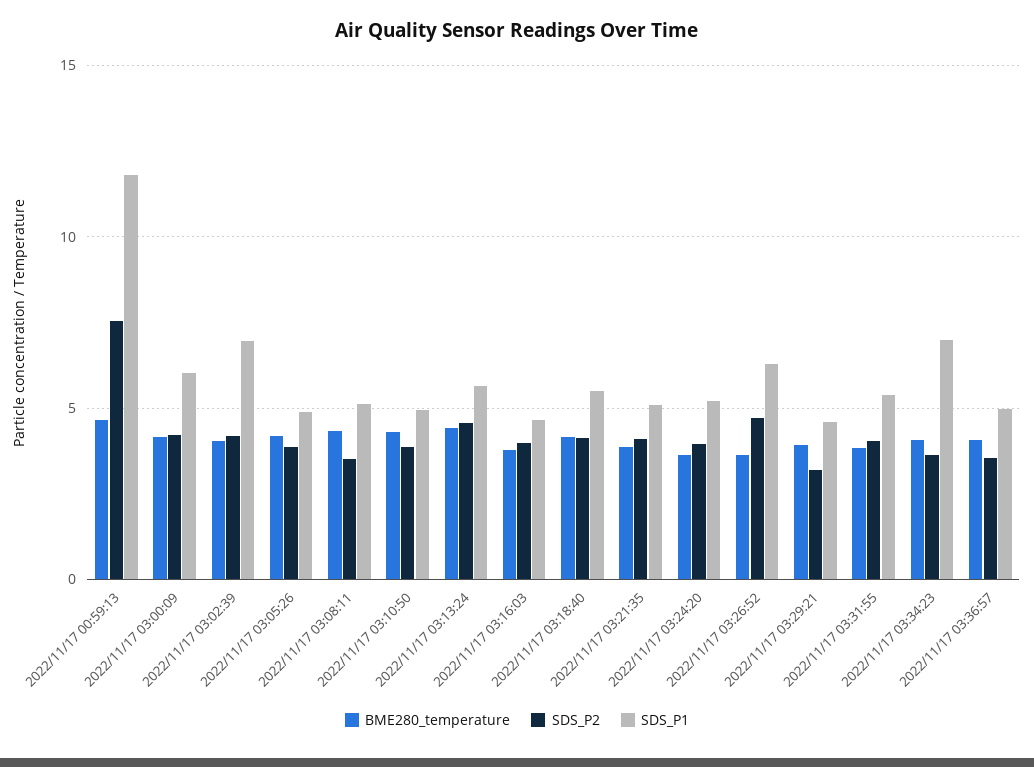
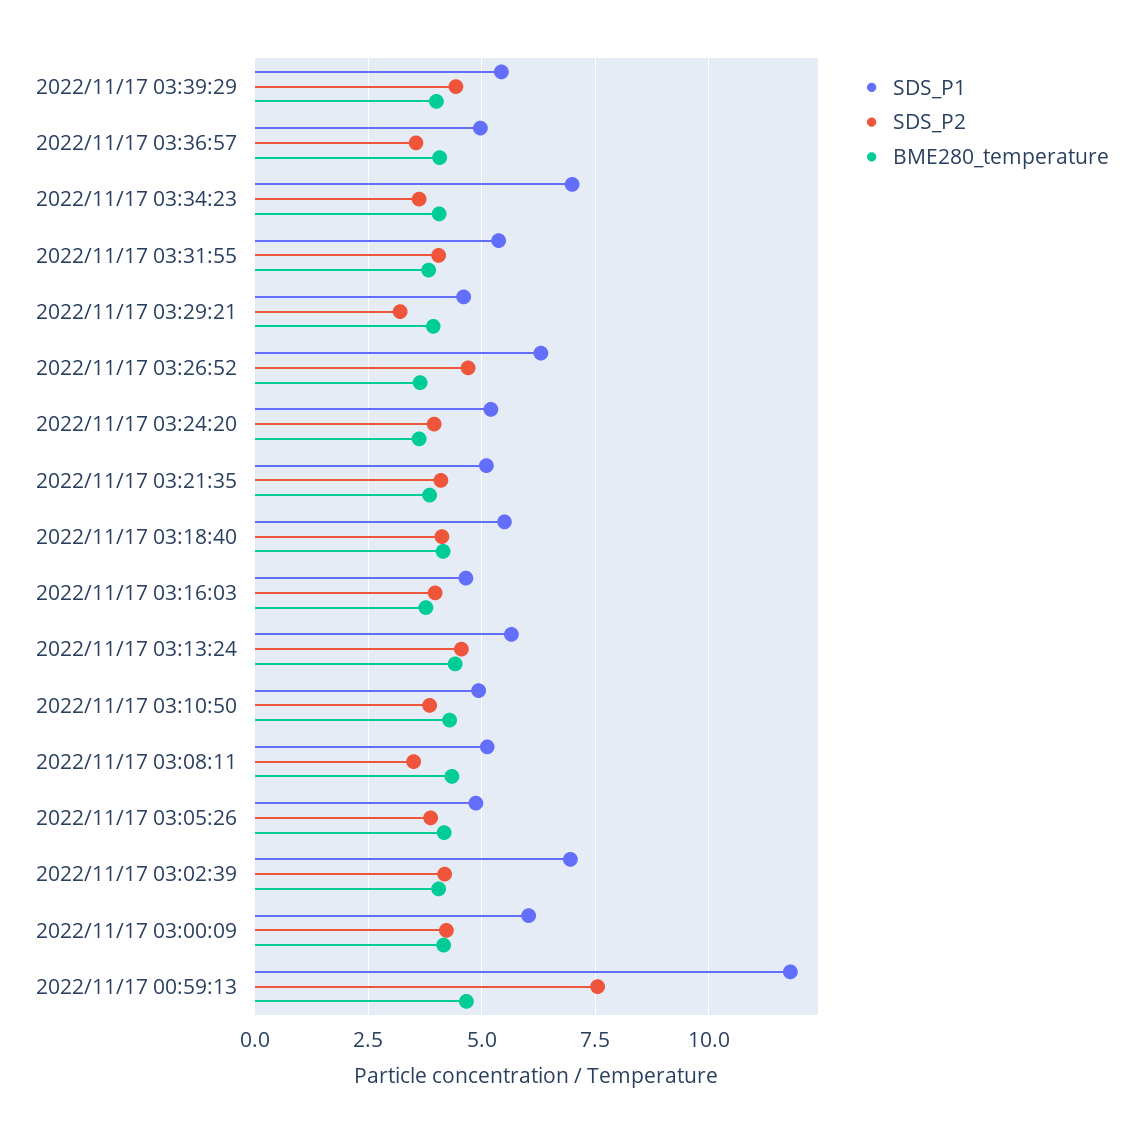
SDS_P1, 2022/11/17 03:39:29: none -> 5.5
SDS_P2, 2022/11/17 03:39:29: none -> 4.5
BME280_temperature, 2022/11/17 03:39:29: none -> 4

